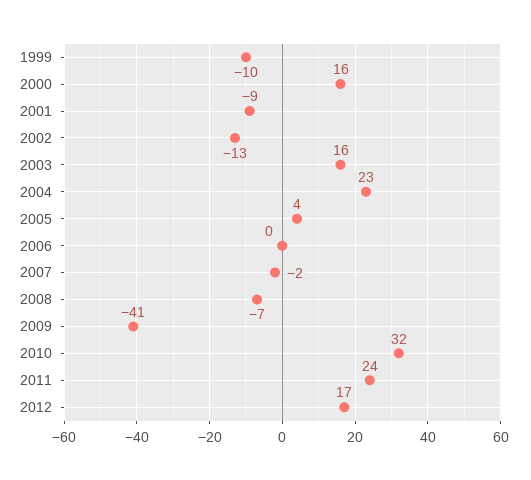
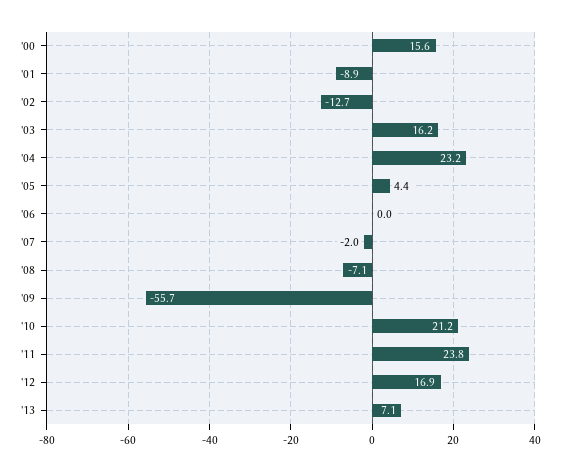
1999: -10 -> none
2009: -41 -> -55.7
2010: 32 -> 21.2
'13: none -> 7.1

